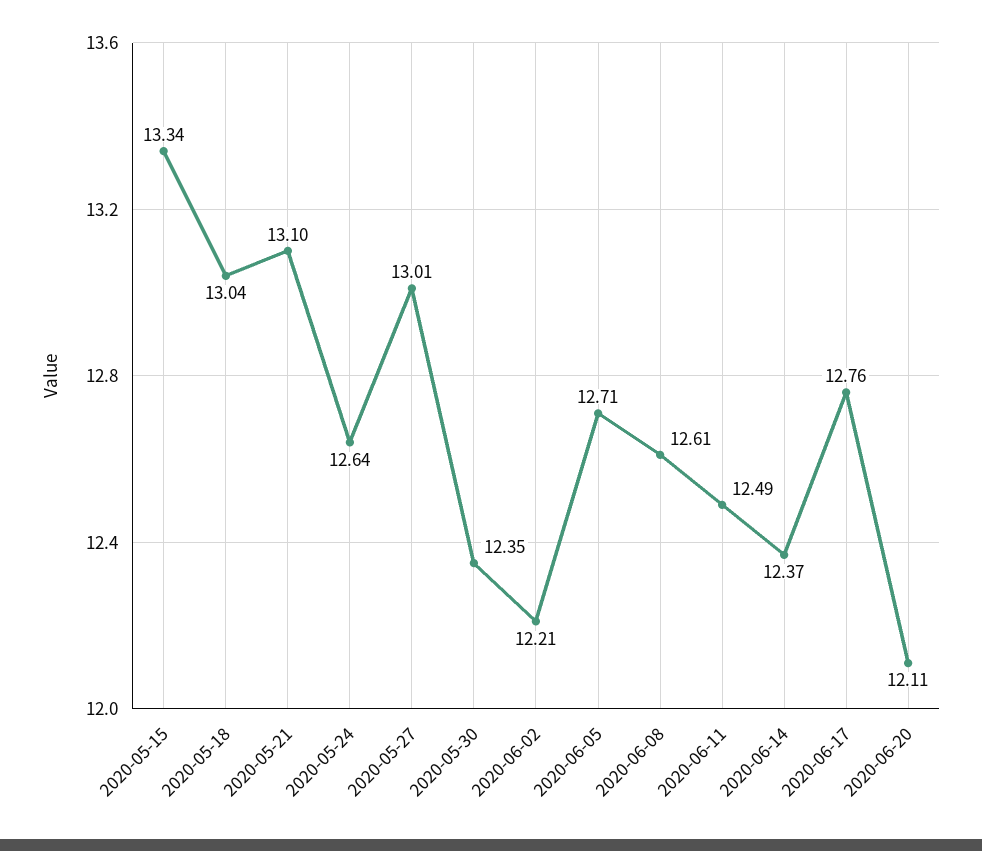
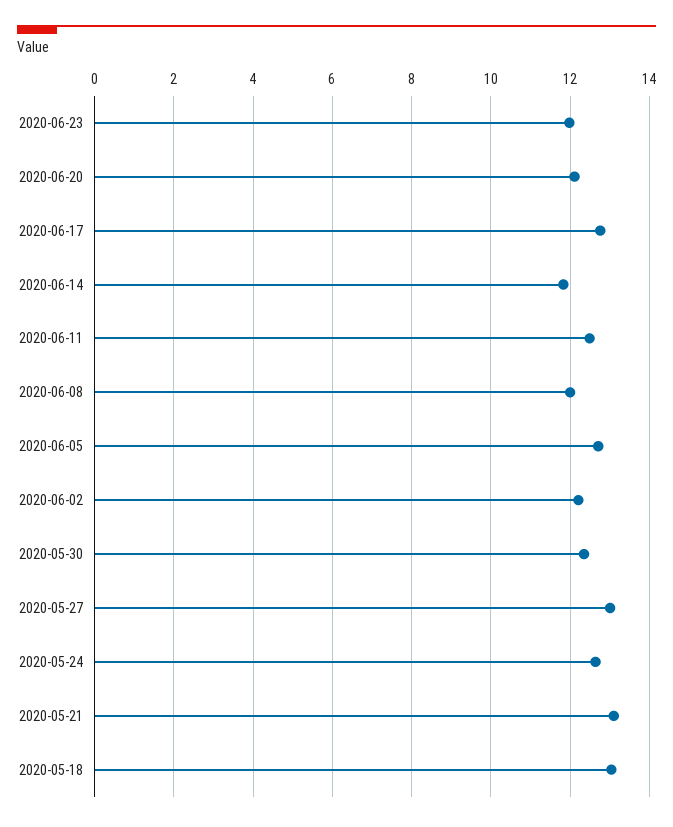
2020-05-15: 13.34 -> none
2020-06-08: 12.61 -> 12
2020-06-14: 12.37 -> 11.8
2020-06-23: none -> 12

